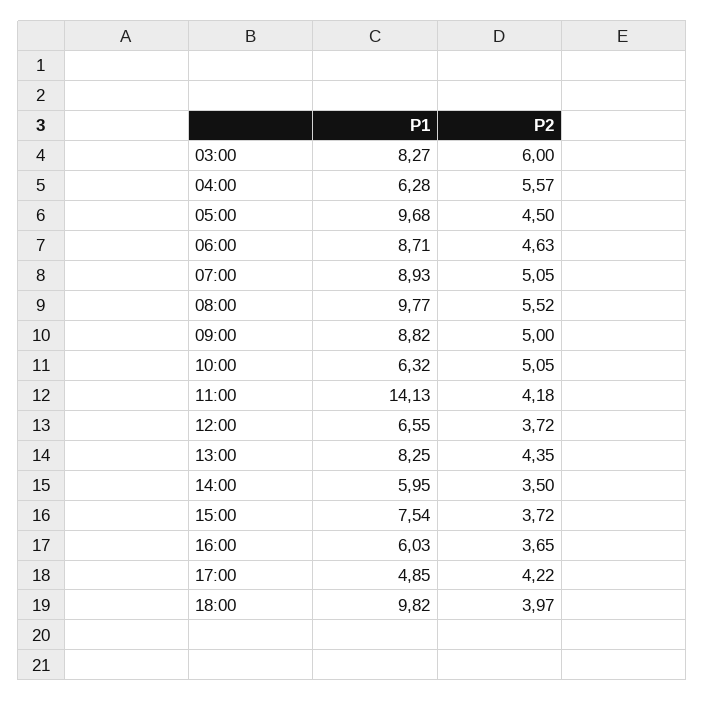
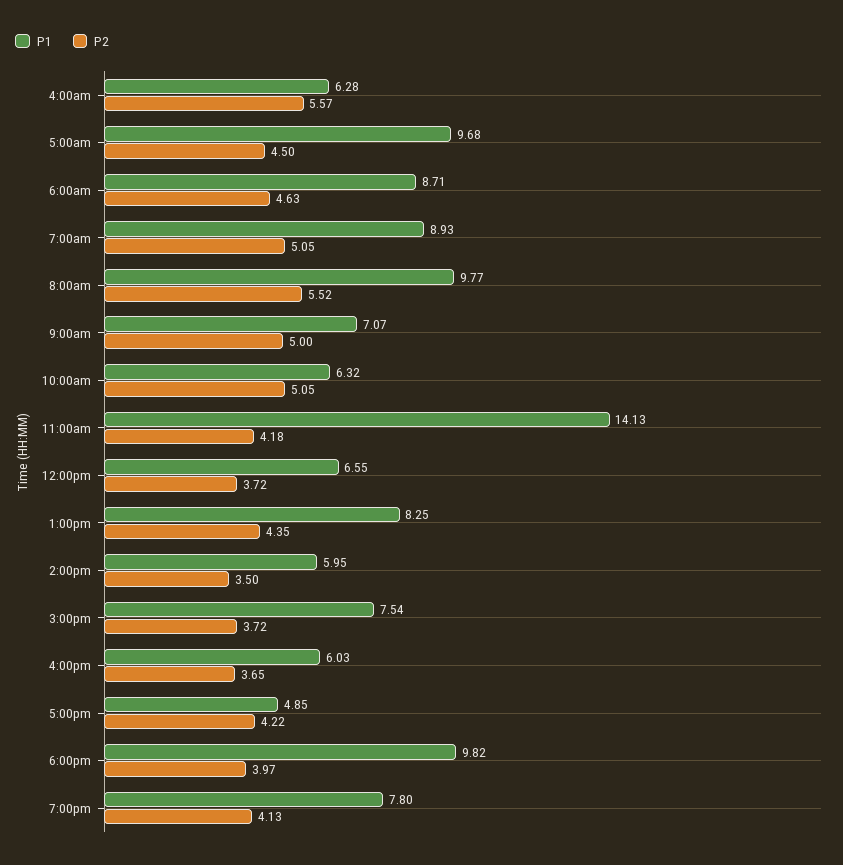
P1, 03:00: 8.27 -> none
P2, 03:00: 6 -> none
P1, 09:00: 8.82 -> 7.07
P1, 7:00pm: none -> 7.8
P2, 7:00pm: none -> 4.13

